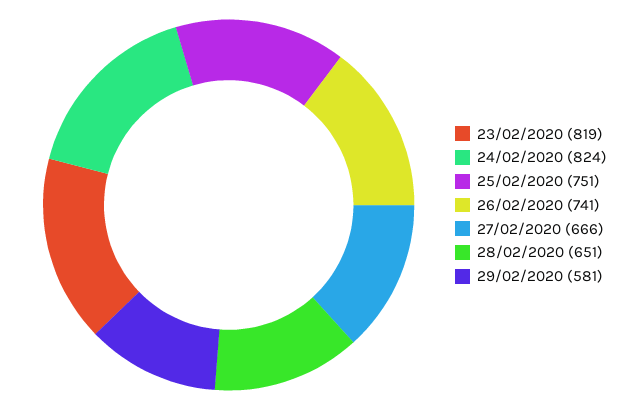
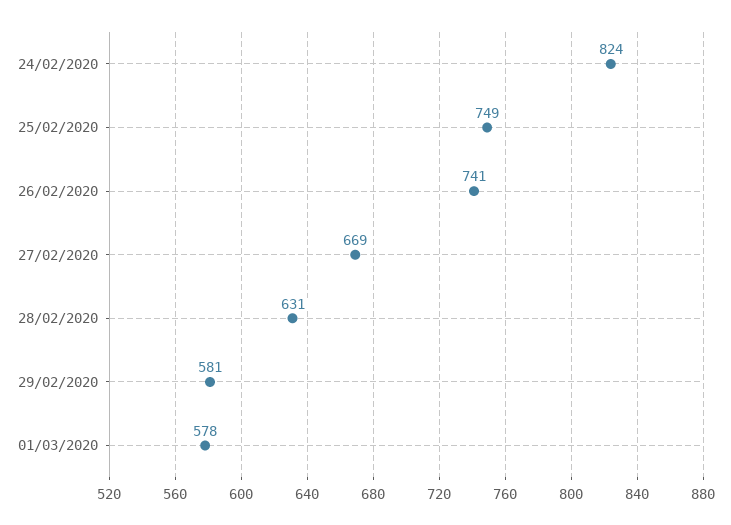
23/02/2020: 819 -> none
25/02/2020: 751 -> 749
27/02/2020: 666 -> 669
28/02/2020: 651 -> 631
01/03/2020: none -> 578

